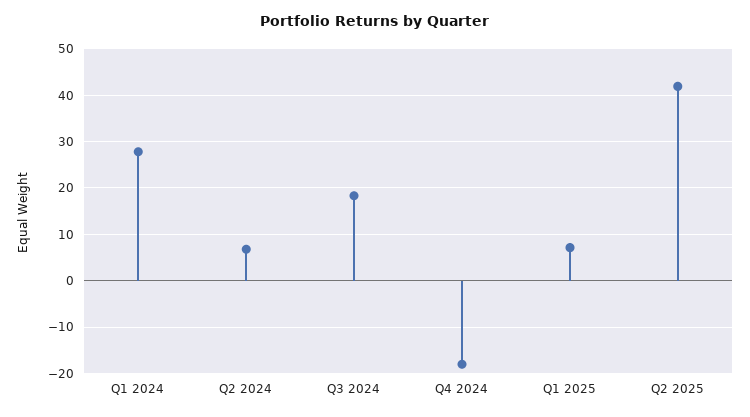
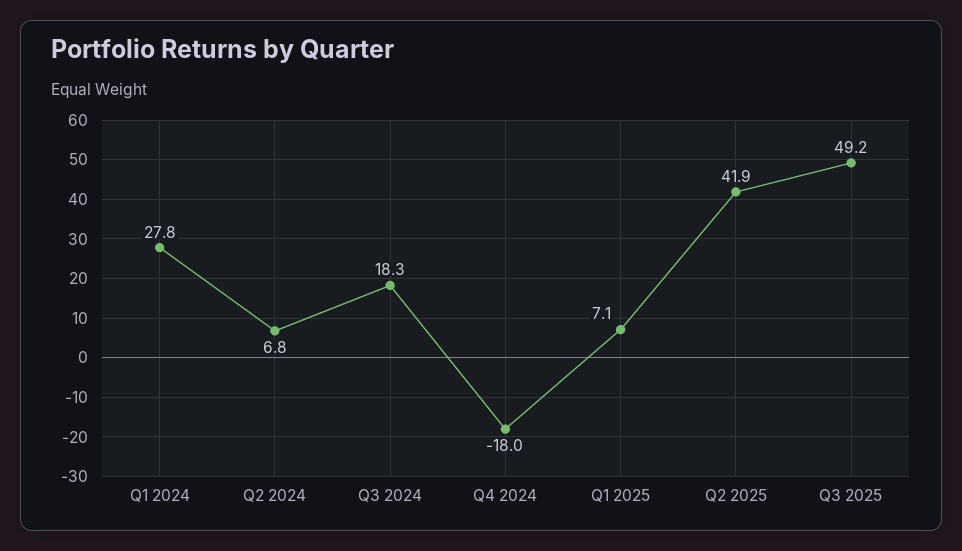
Q3 2025: none -> 49.2

